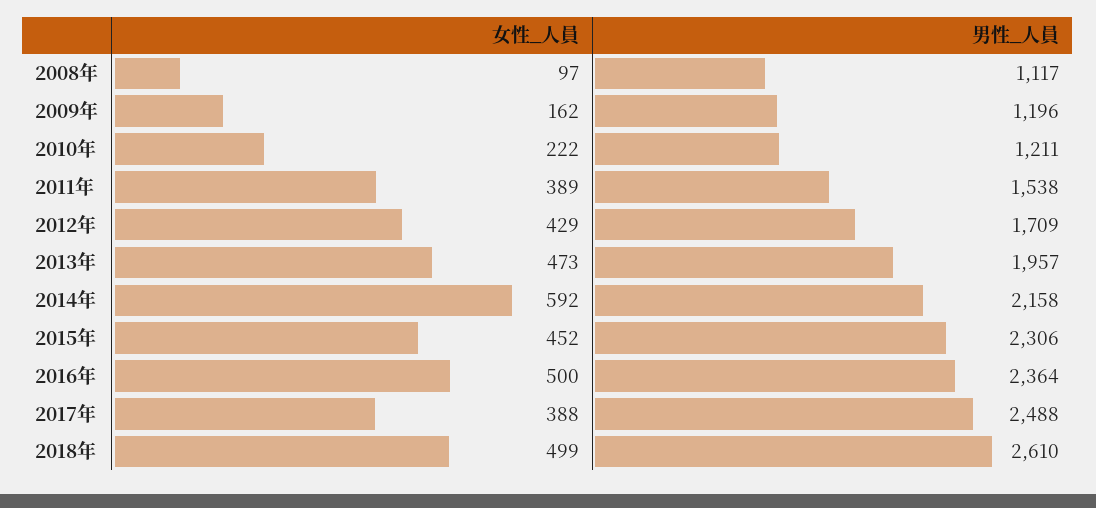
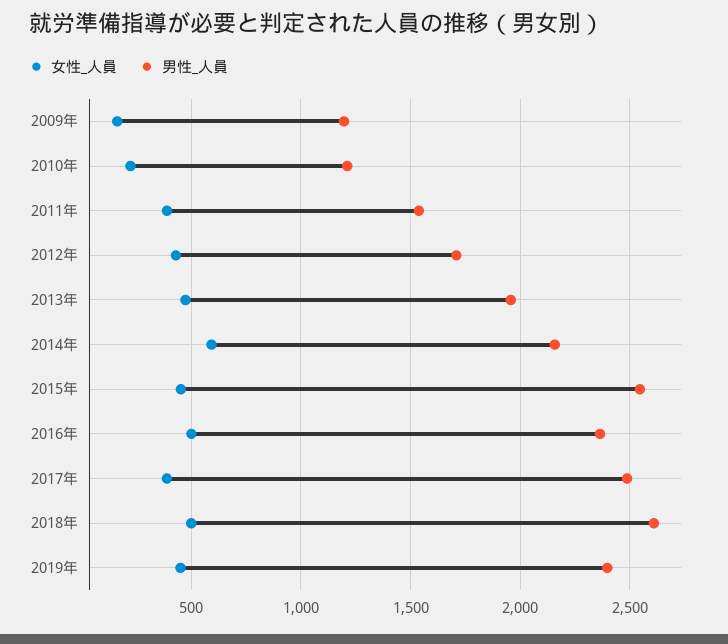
女性_人員, 2008年: 97 -> none
男性_人員, 2008年: 1117 -> none
男性_人員, 2015年: 2306 -> 2550
女性_人員, 2019年: none -> 450
男性_人員, 2019年: none -> 2400

